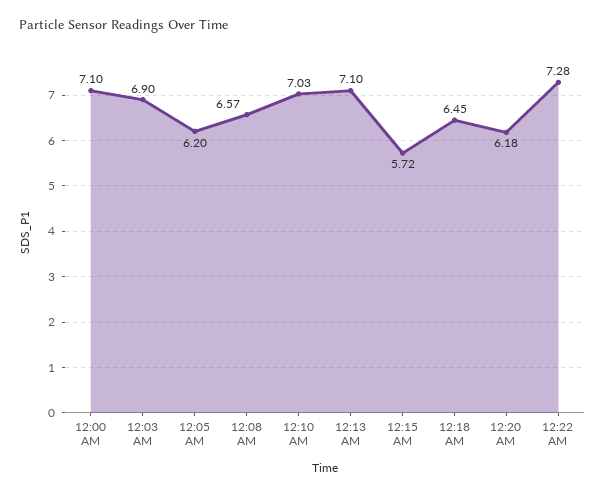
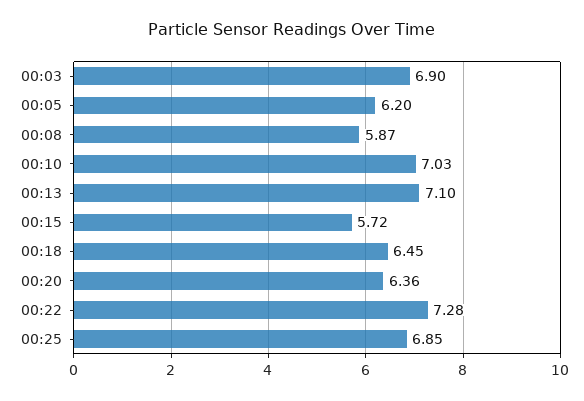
12:00 AM: 7.1 -> none
12:08 AM: 6.57 -> 5.87
12:20 AM: 6.18 -> 6.36
00:25: none -> 6.85

